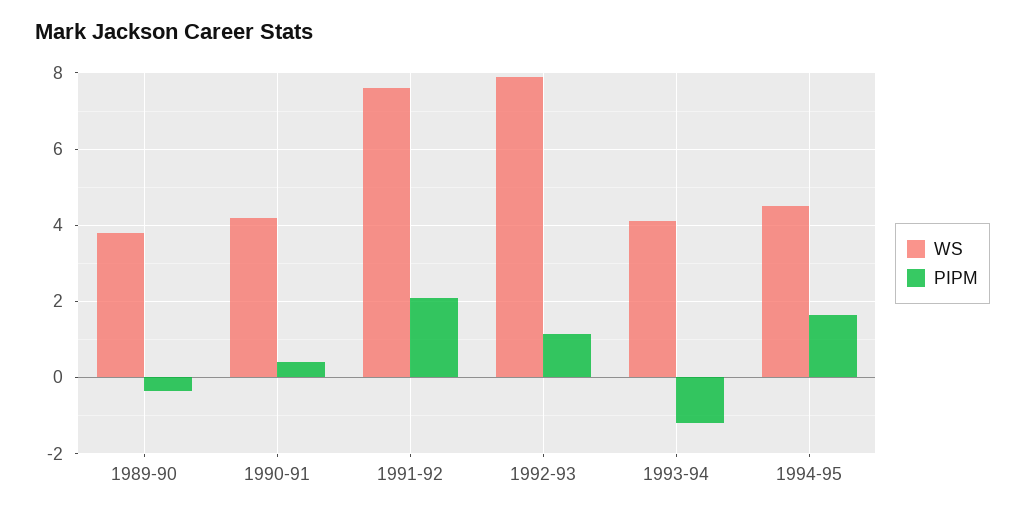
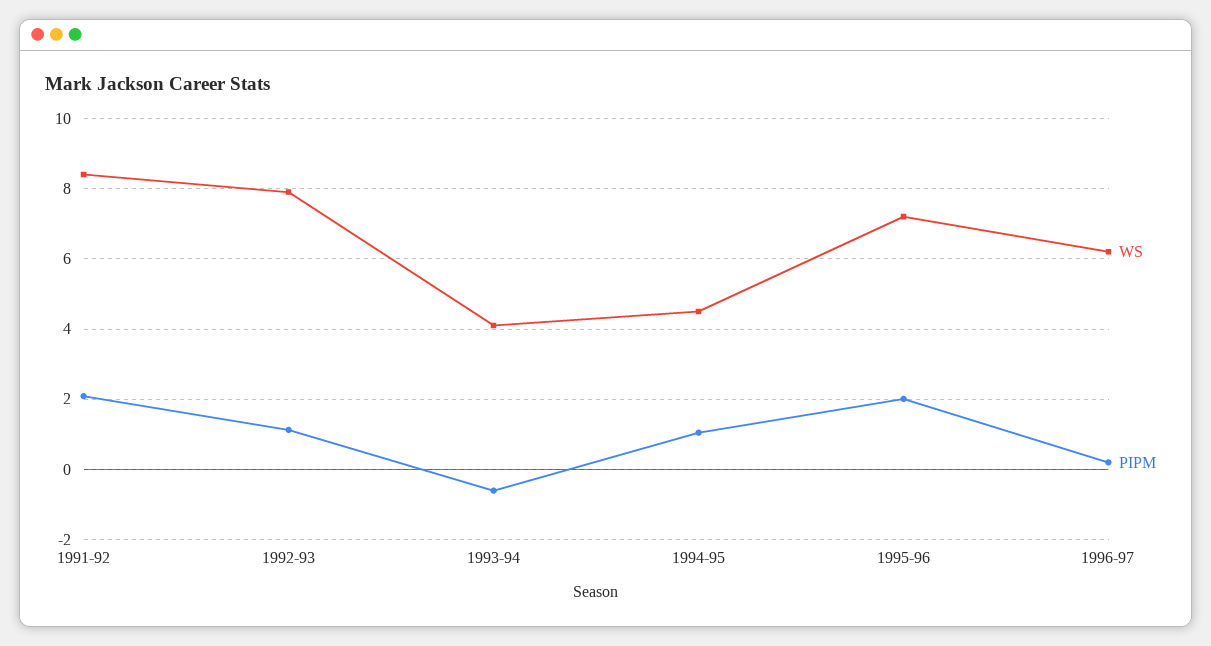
WS, 1989-90: 3.8 -> none
PIPM, 1989-90: -0.4 -> none
WS, 1990-91: 4.2 -> none
PIPM, 1990-91: 0.4 -> none
WS, 1991-92: 7.6 -> 8.4
PIPM, 1993-94: -1.2 -> -0.6
PIPM, 1994-95: 1.6 -> 1
WS, 1995-96: none -> 7.2
PIPM, 1995-96: none -> 2
WS, 1996-97: none -> 6.2
PIPM, 1996-97: none -> 0.2

